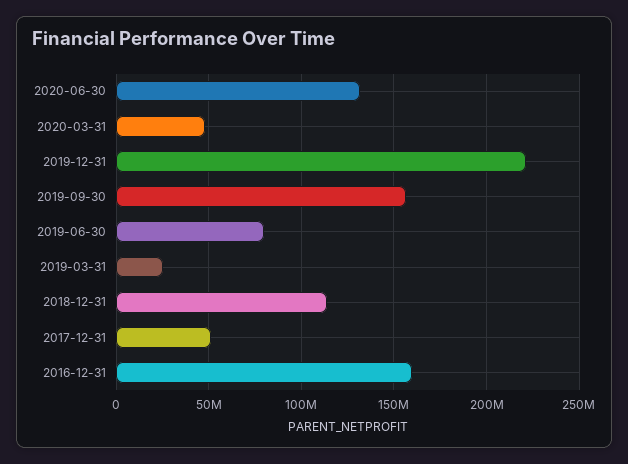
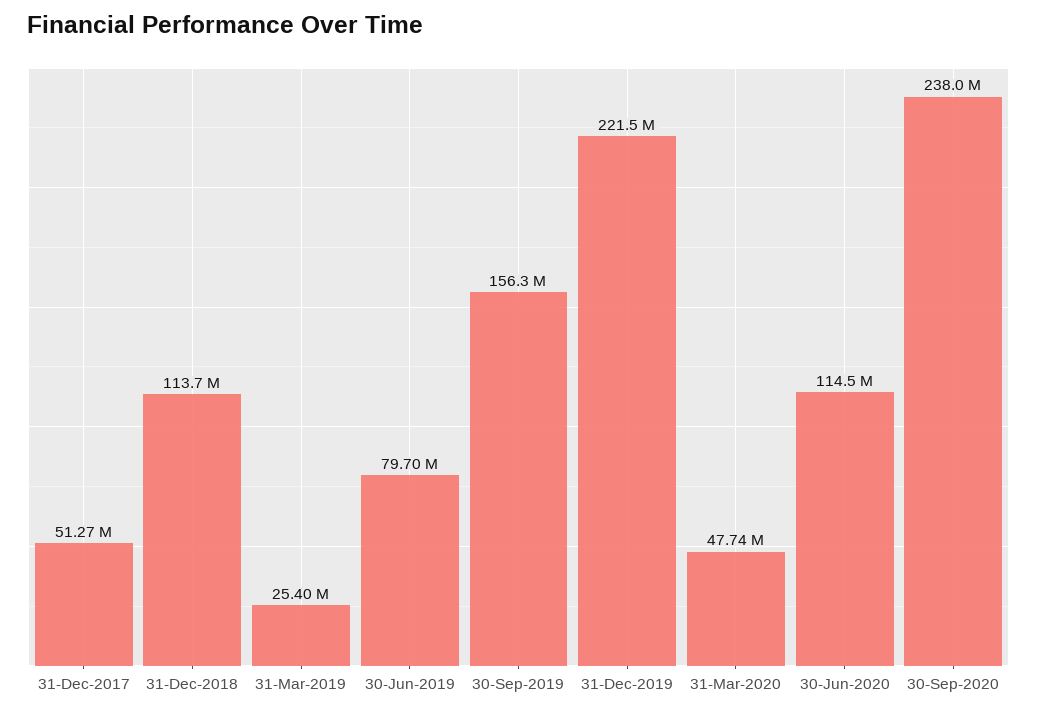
2020-06-30: 130000000 -> 114500000
2016-12-31: 160000000 -> none
30-Sep-2020: none -> 238000000

